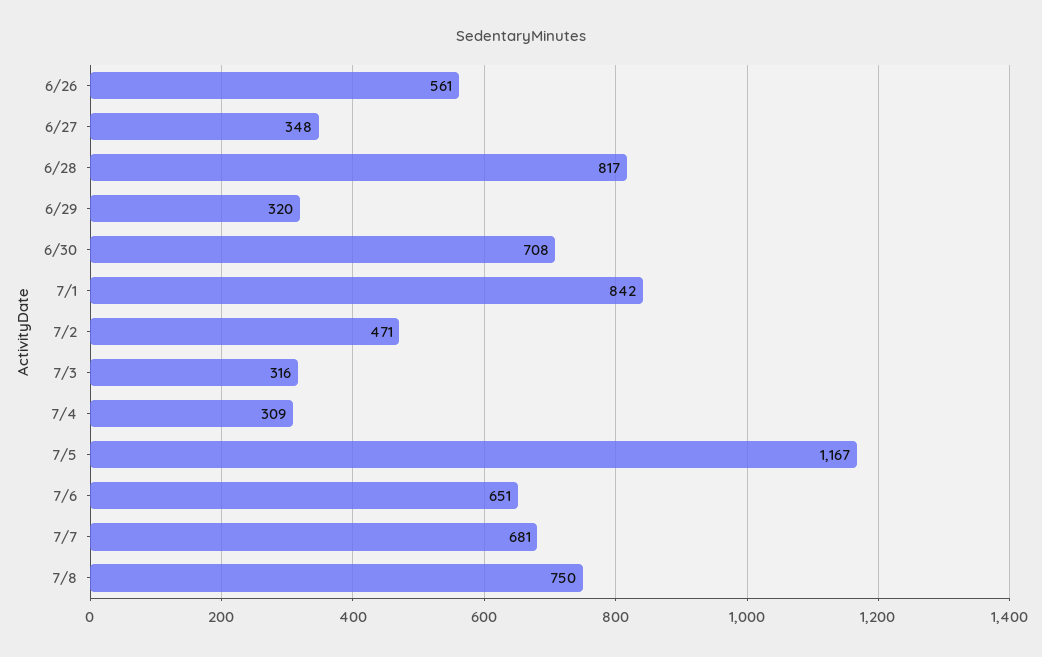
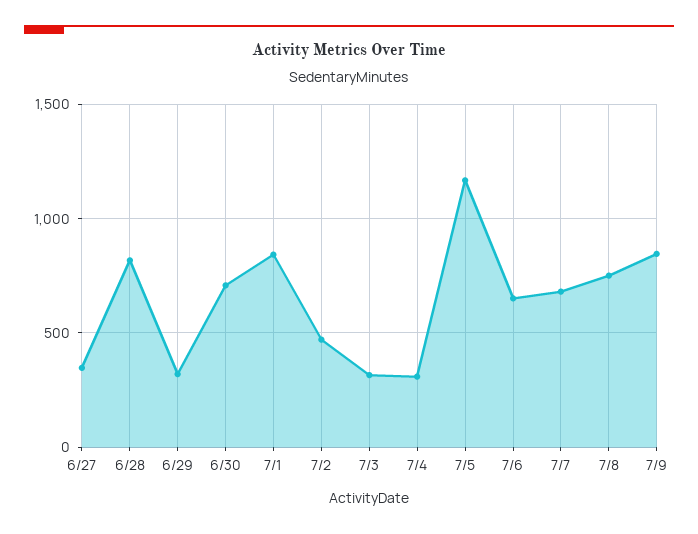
6/26: 561 -> none
7/9: none -> 850

